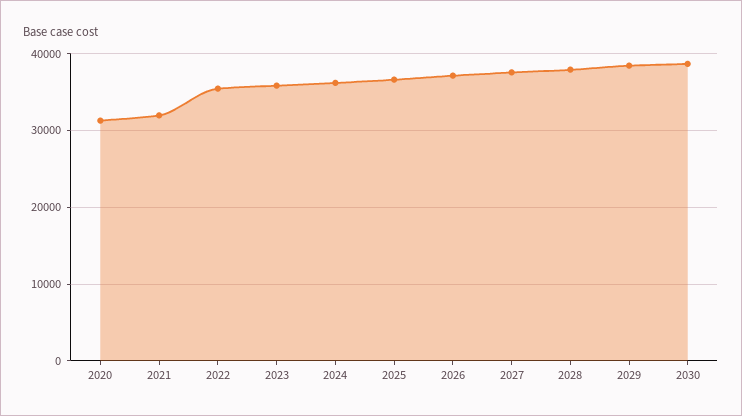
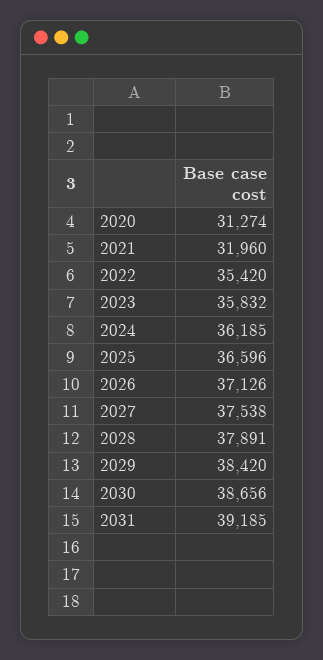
2031: none -> 39185

